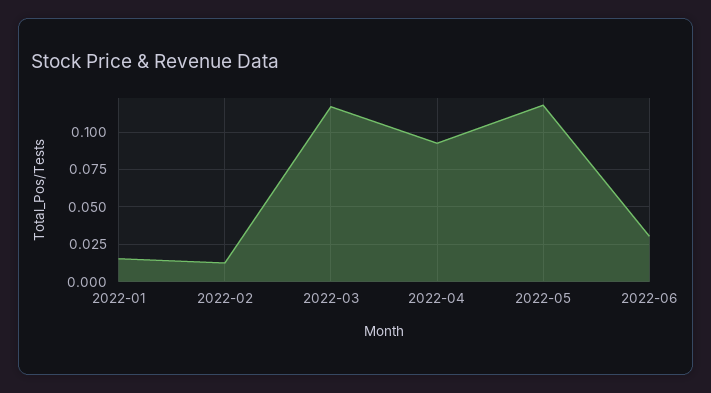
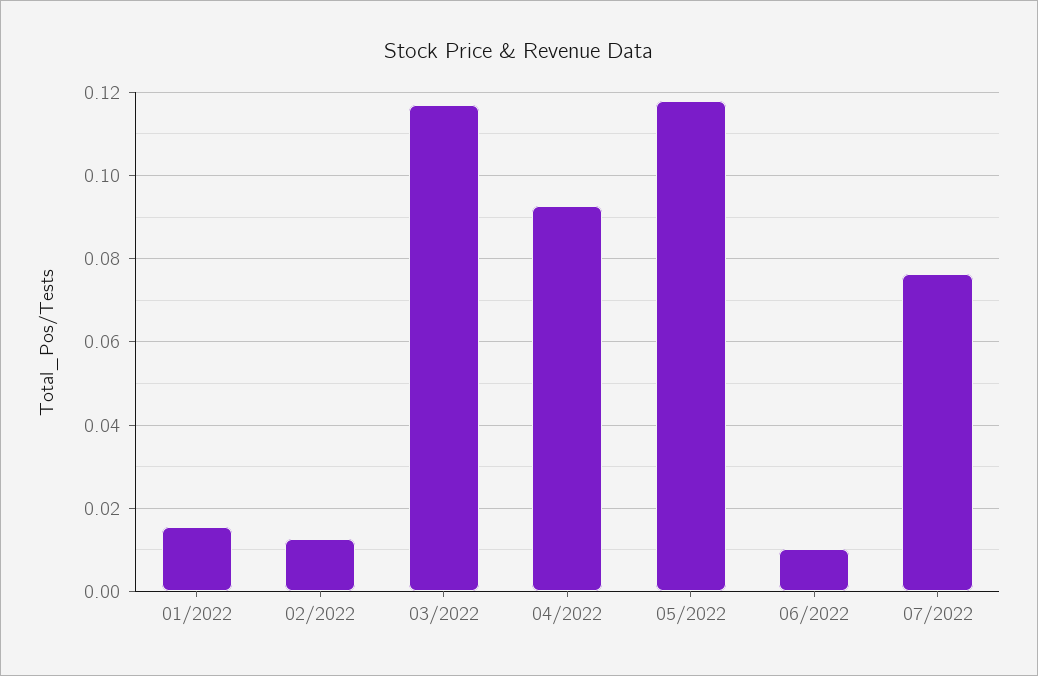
2022-06: 0.03 -> 0.01
07/2022: none -> 0.076

